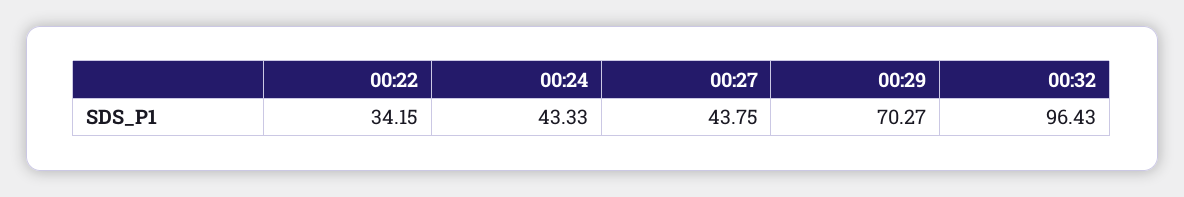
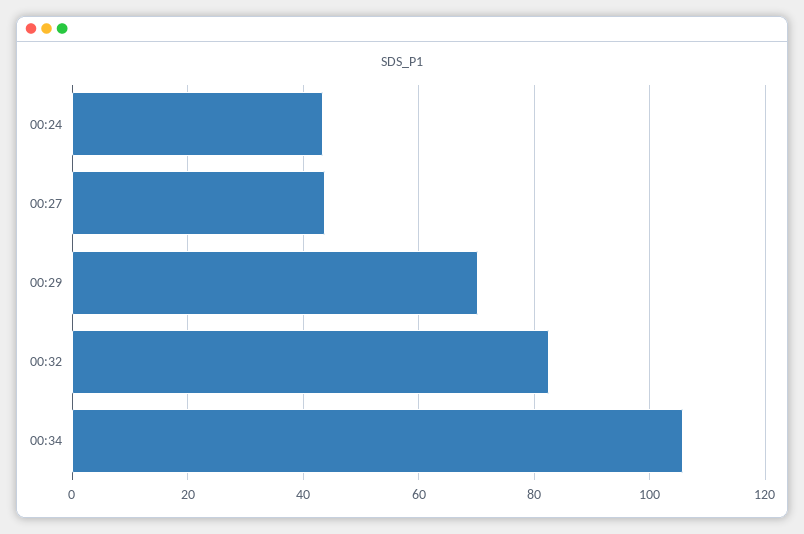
00:22: 34.15 -> none
00:32: 96.43 -> 82
00:34: none -> 106

